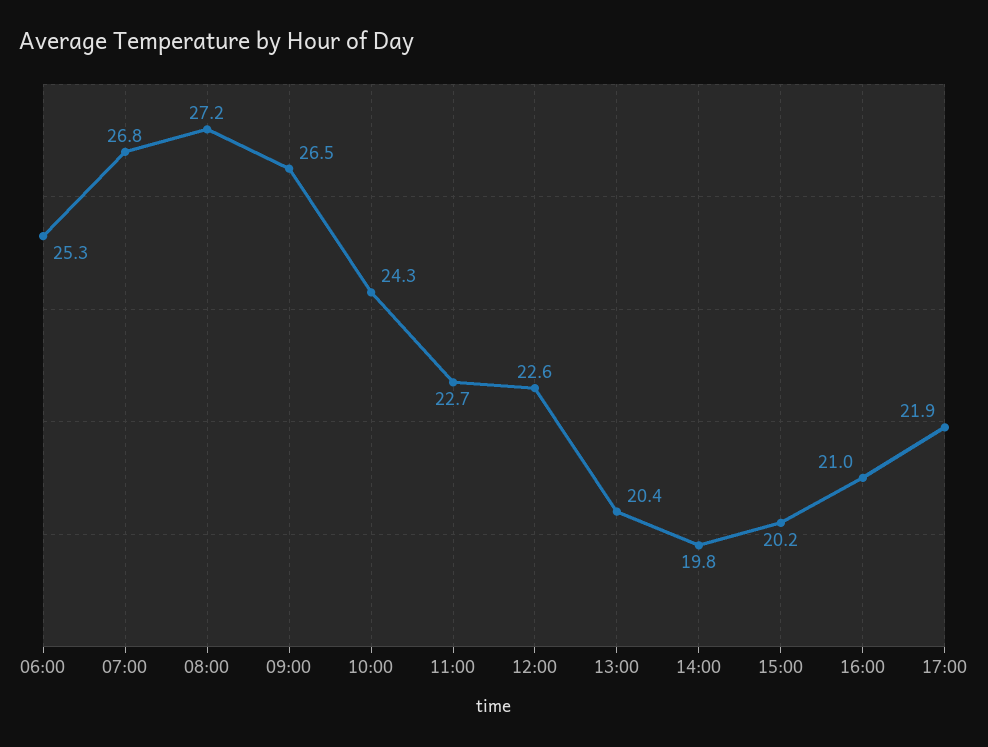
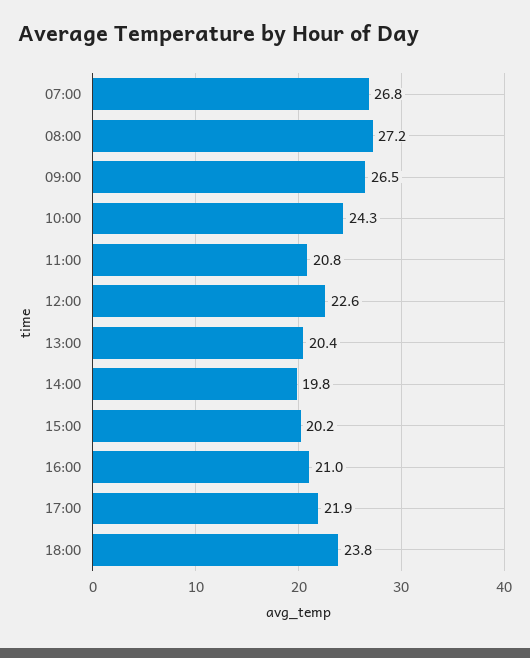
06:00: 25.3 -> none
11:00: 22.7 -> 20.8
18:00: none -> 23.8

